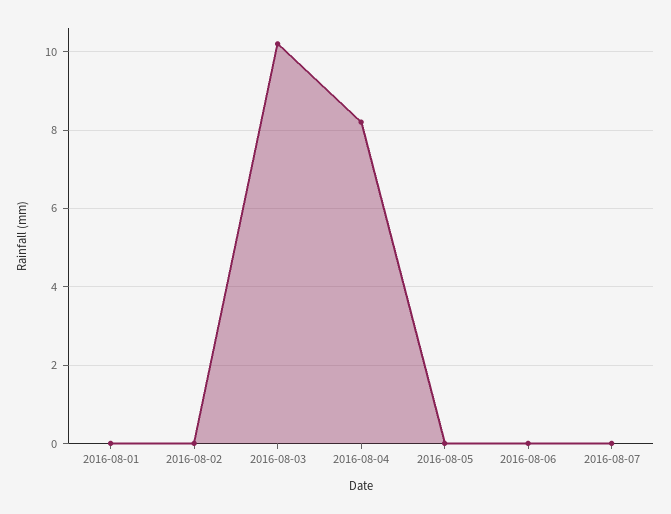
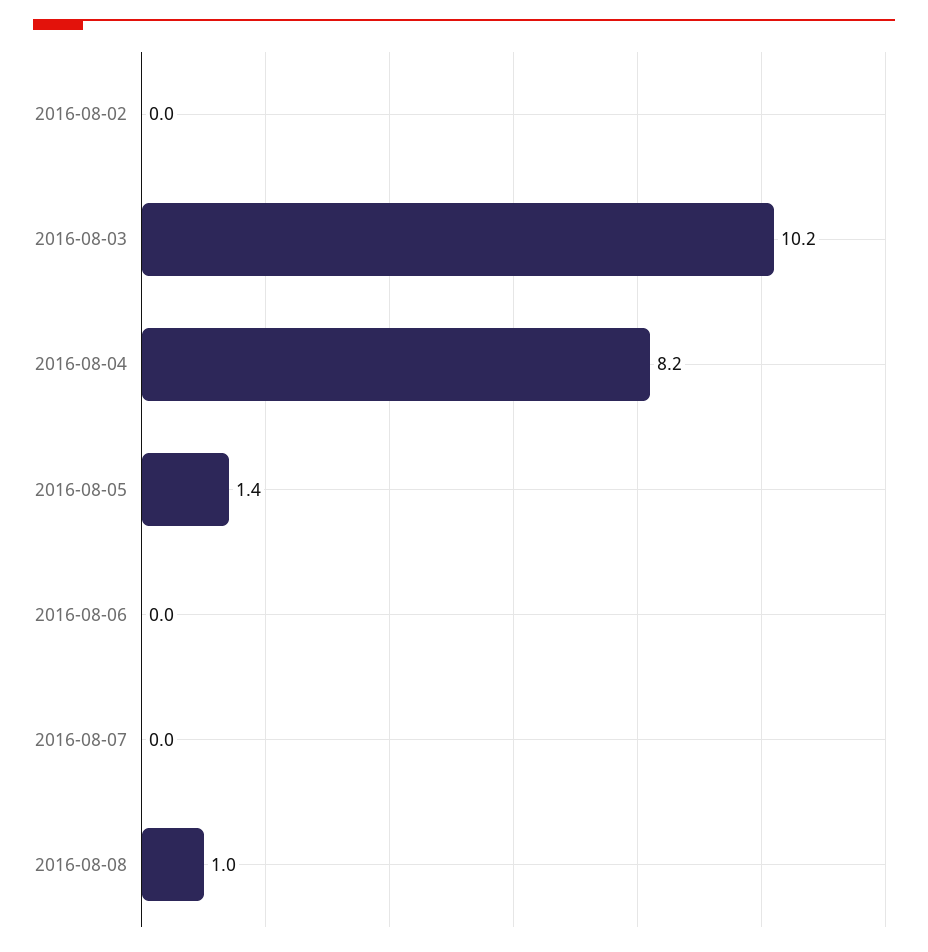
2016-08-01: 0 -> none
2016-08-05: 0 -> 1.4
2016-08-08: none -> 1

